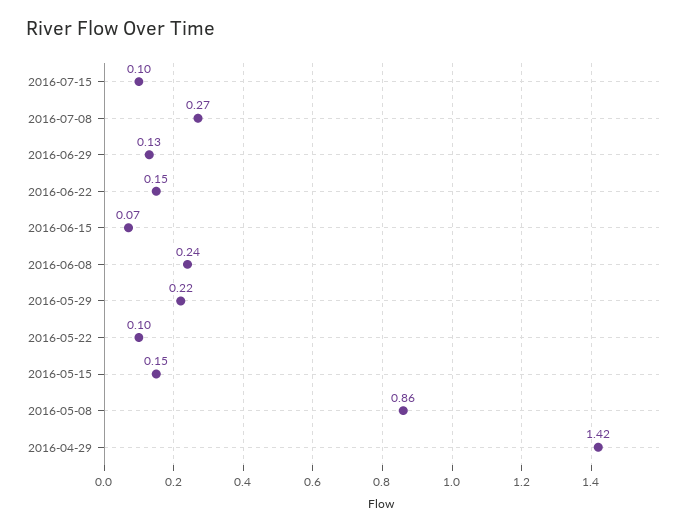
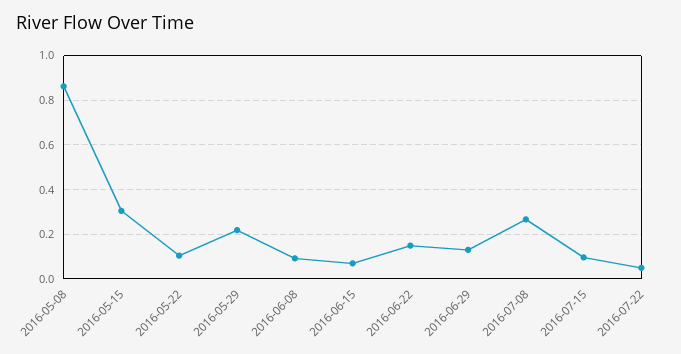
2016-06-08: 0.24 -> 0.1
2016-05-15: 0.15 -> 0.3
2016-04-29: 1.42 -> none
2016-07-22: none -> 0.05

